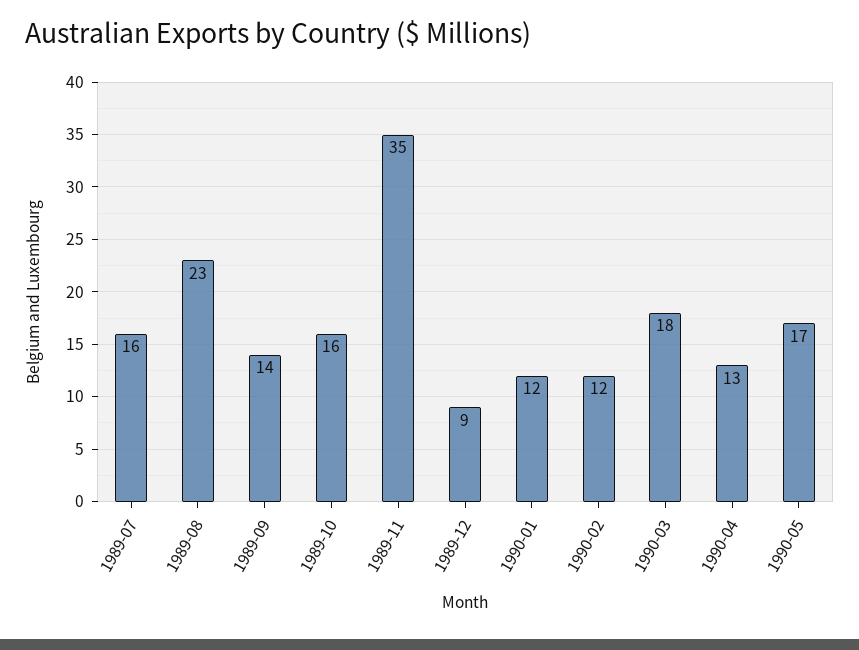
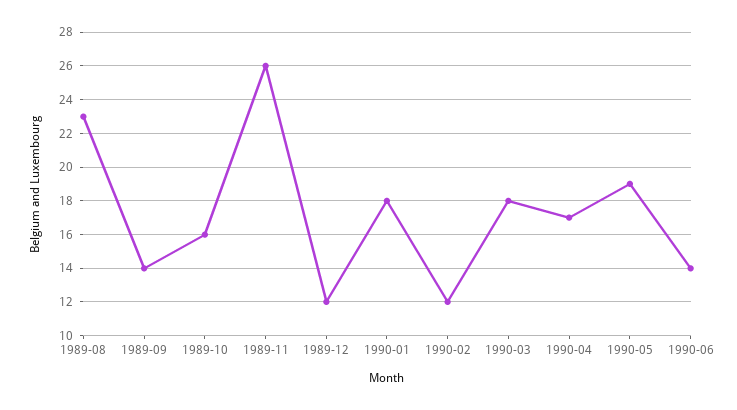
1989-07: 16 -> none
1989-11: 35 -> 26
1989-12: 9 -> 12
1990-01: 12 -> 18
1990-04: 13 -> 17
1990-05: 17 -> 19
1990-06: none -> 14

